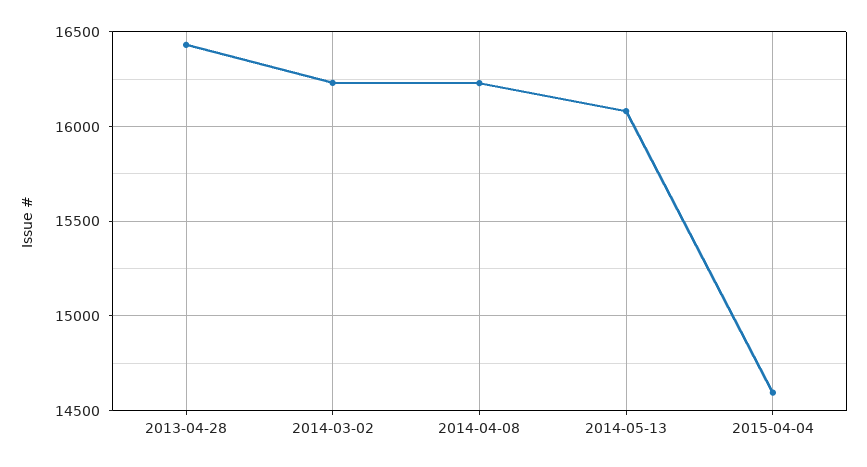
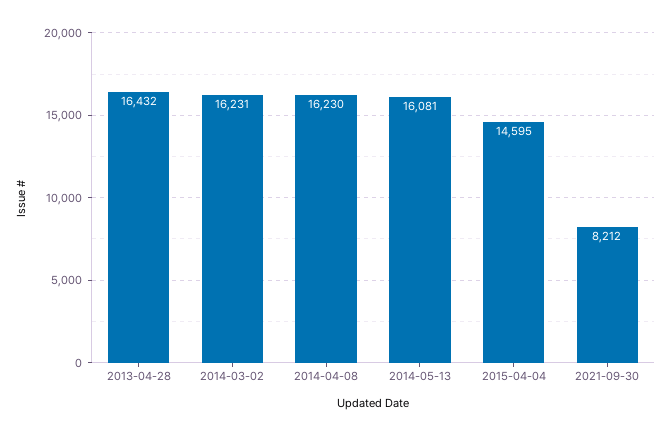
2021-09-30: none -> 8212

